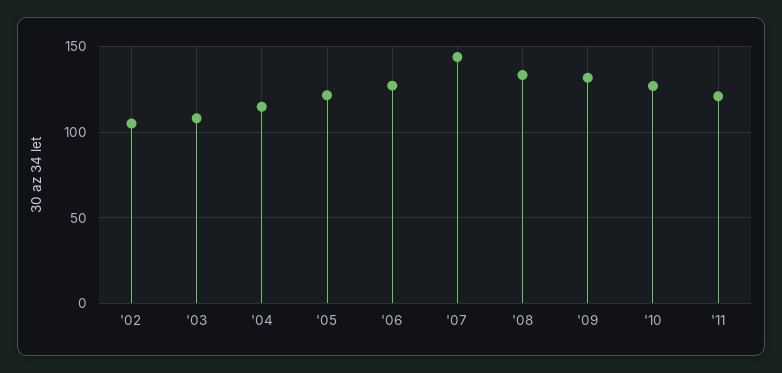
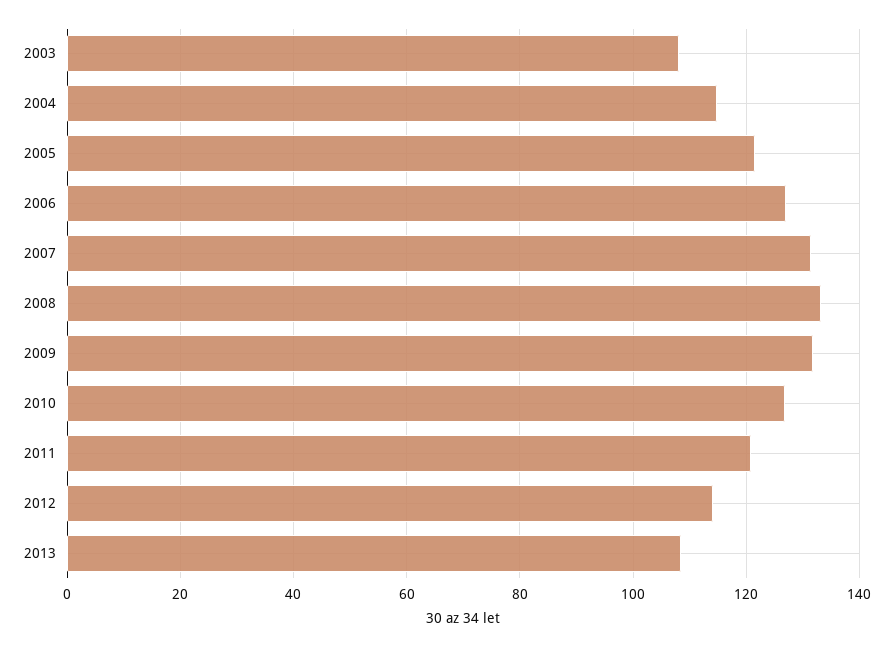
'02: 105 -> none
'07: 145 -> 132
2012: none -> 114
2013: none -> 108

